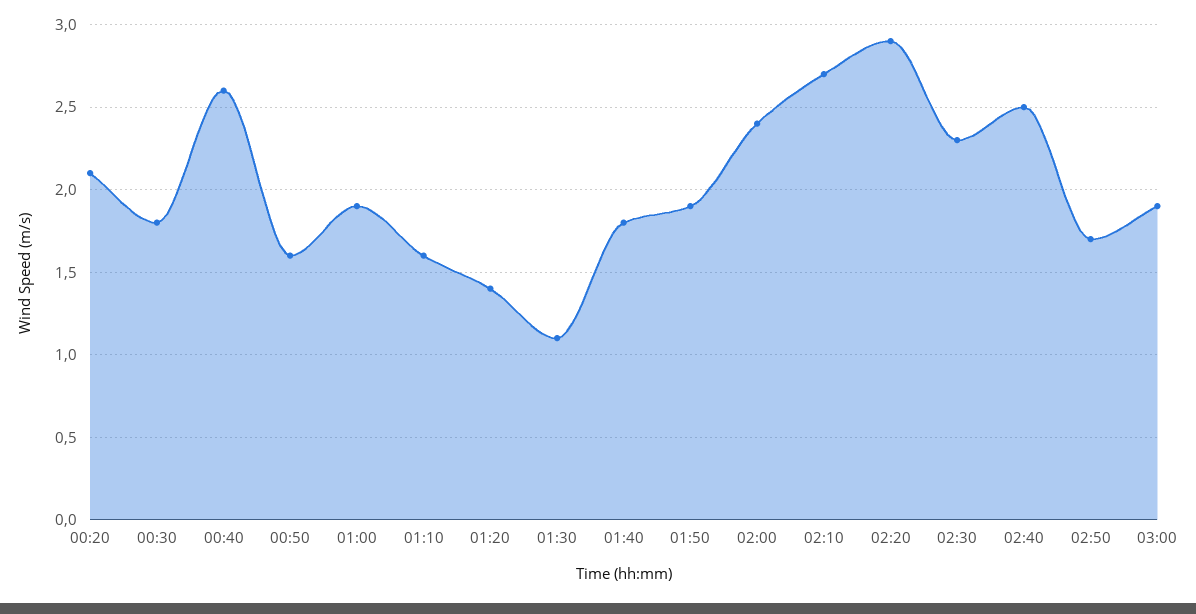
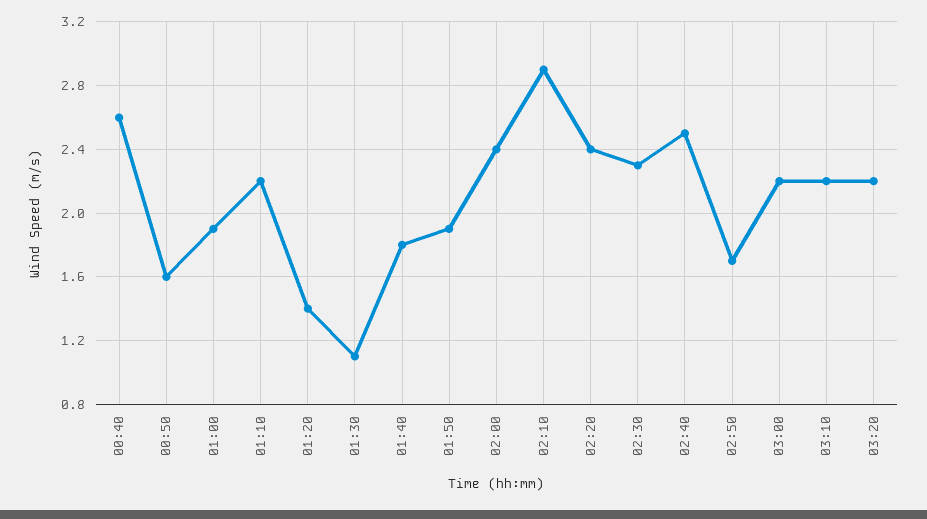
00:20: 2.1 -> none
00:30: 1.8 -> none
01:10: 1.6 -> 2.2
02:10: 2.7 -> 2.9
02:20: 2.9 -> 2.4
03:00: 1.9 -> 2.2
03:10: none -> 2.2
03:20: none -> 2.2

